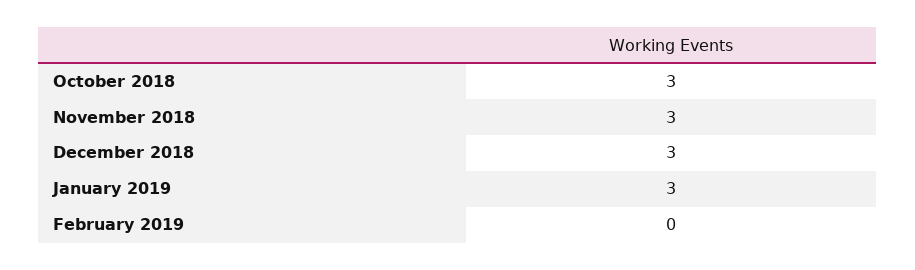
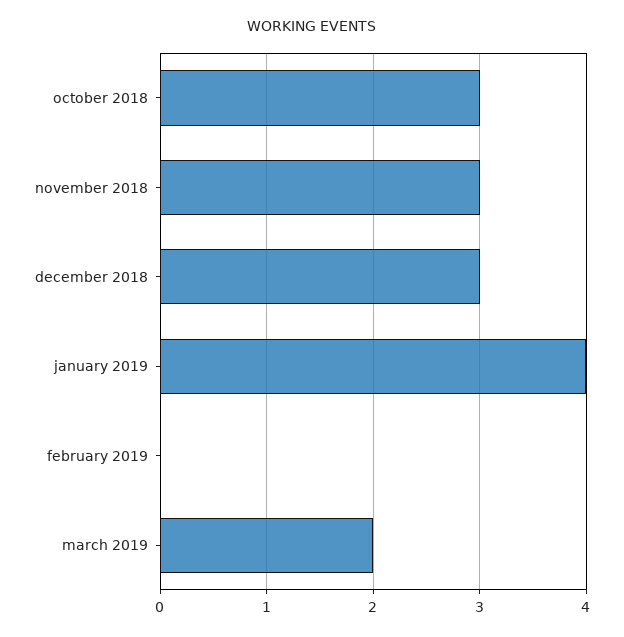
January 2019: 3 -> 4
march 2019: none -> 2

